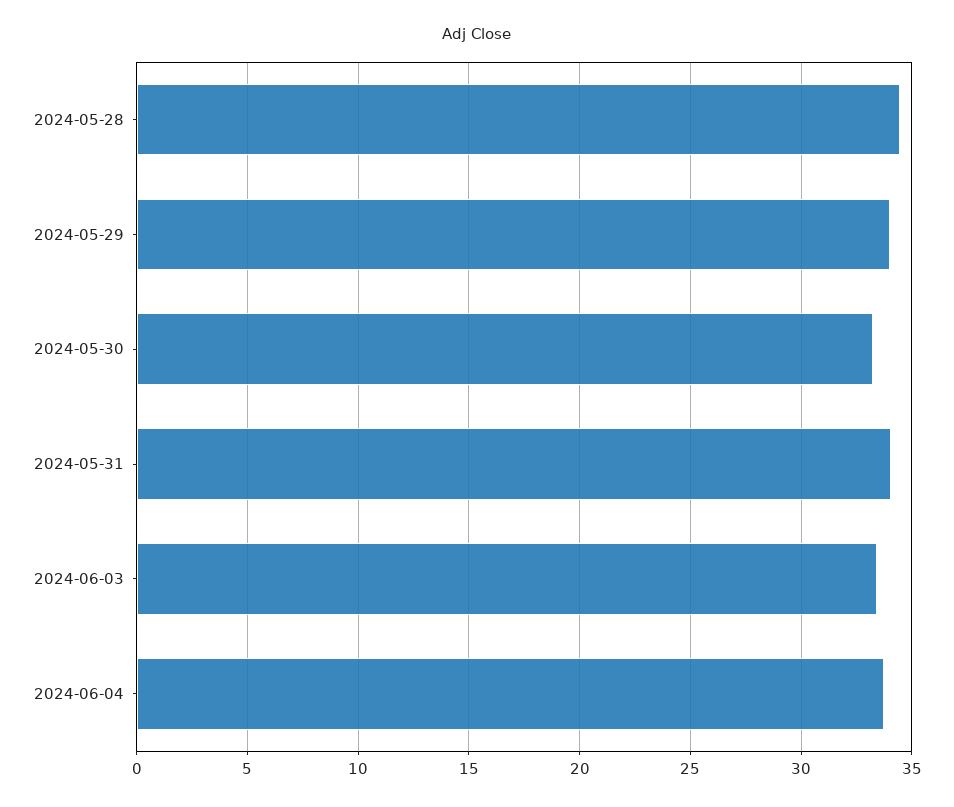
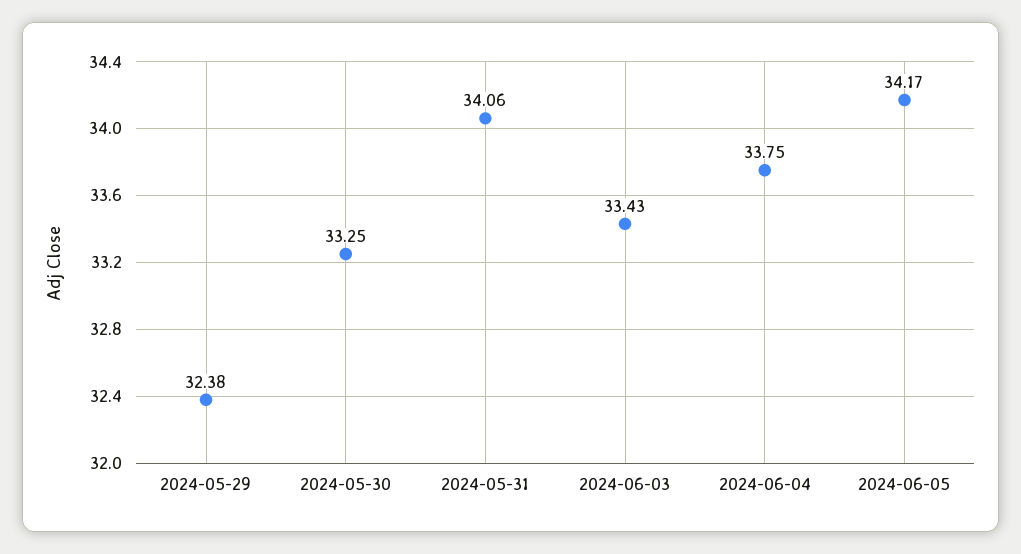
2024-05-28: 34.5 -> none
2024-05-29: 34 -> 32.38
2024-06-05: none -> 34.17

